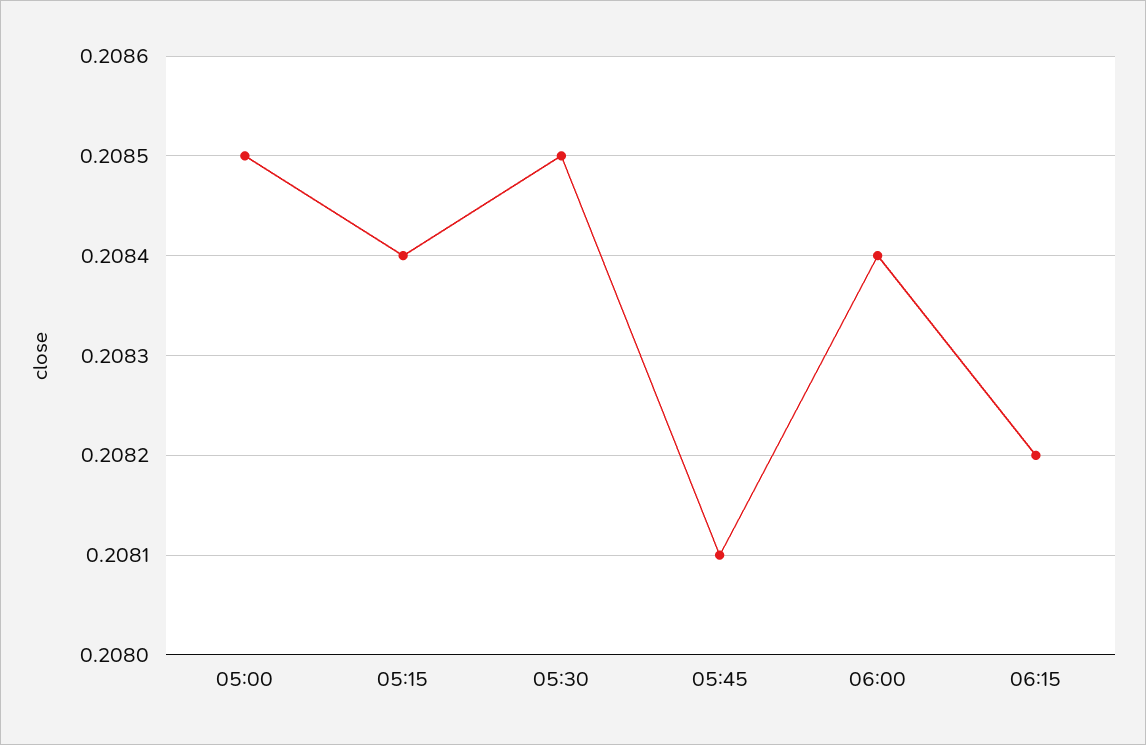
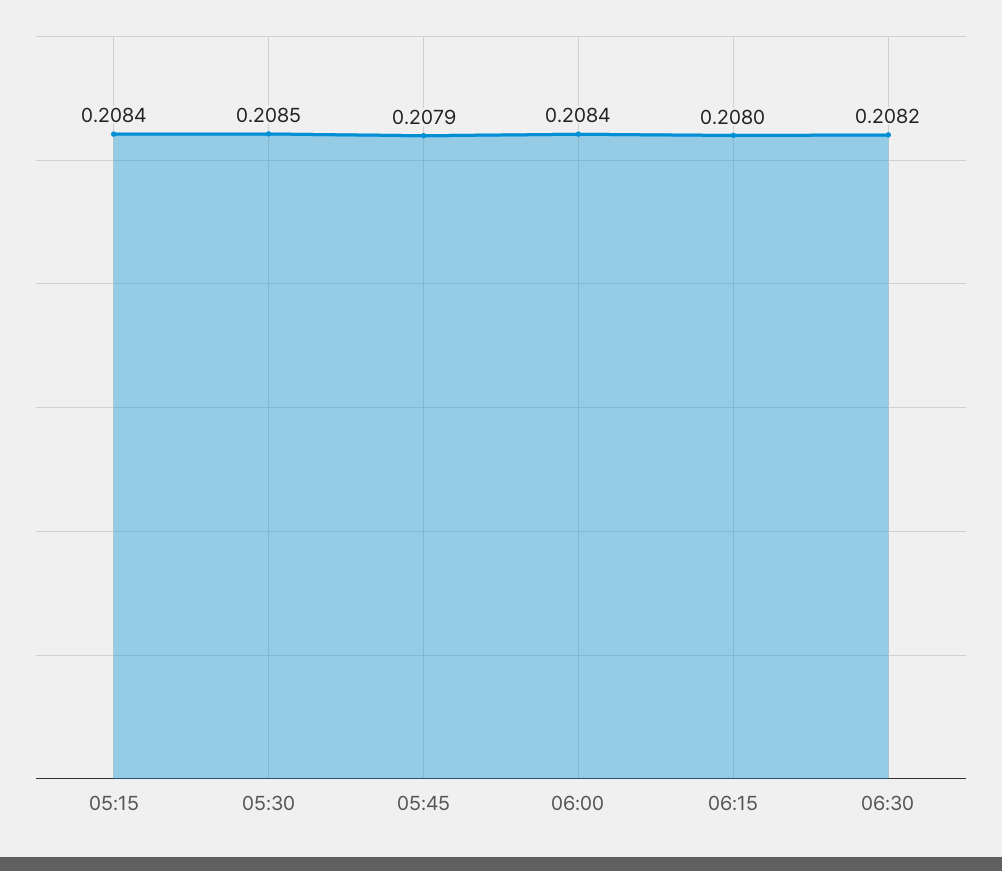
05:00: 0.2085 -> none
05:45: 0.2081 -> 0.2079
06:15: 0.2082 -> 0.208
06:30: none -> 0.2082

